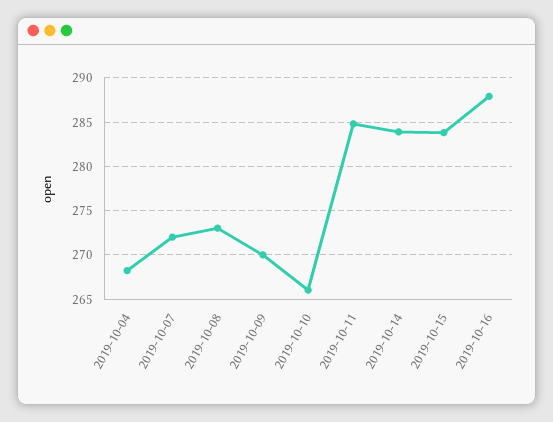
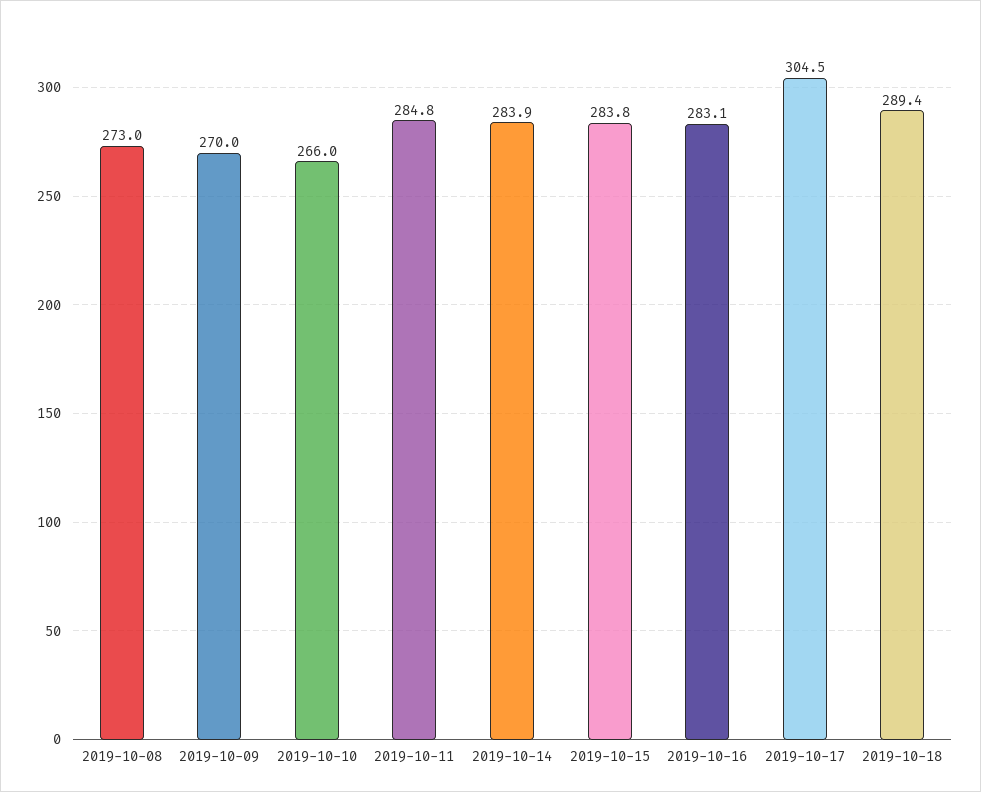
2019-10-04: 268 -> none
2019-10-07: 272 -> none
2019-10-16: 288 -> 283.1
2019-10-17: none -> 304.5
2019-10-18: none -> 289.4

